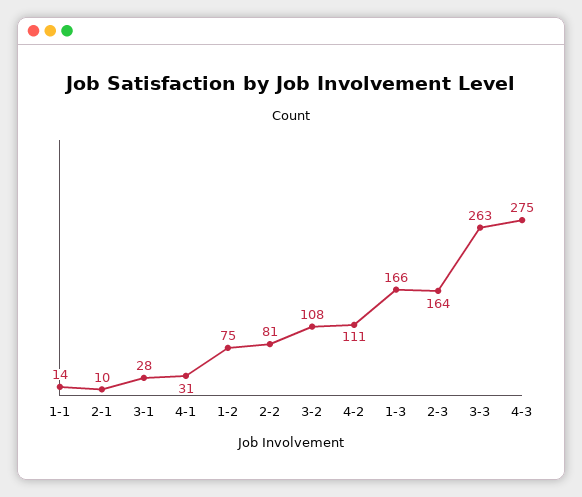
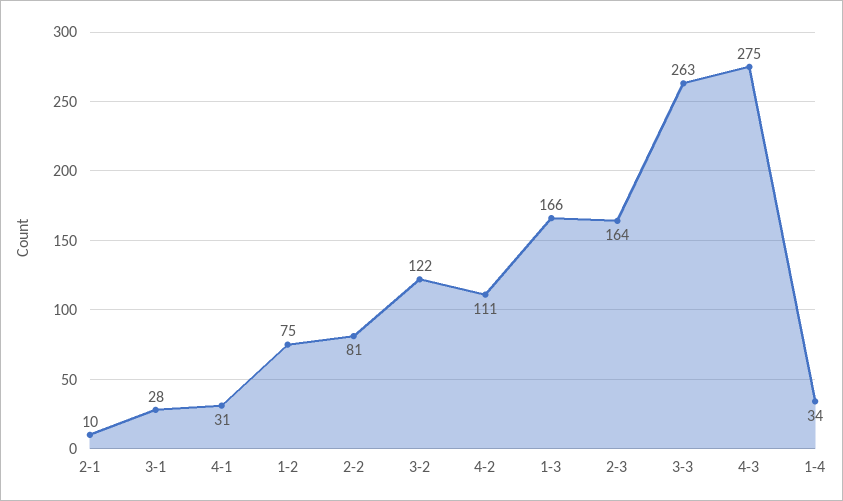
1-1: 14 -> none
3-2: 108 -> 122
1-4: none -> 34

